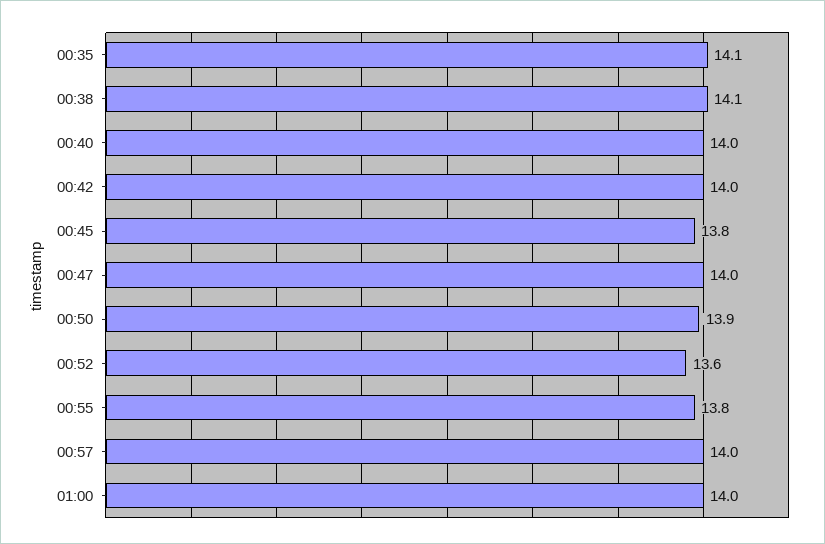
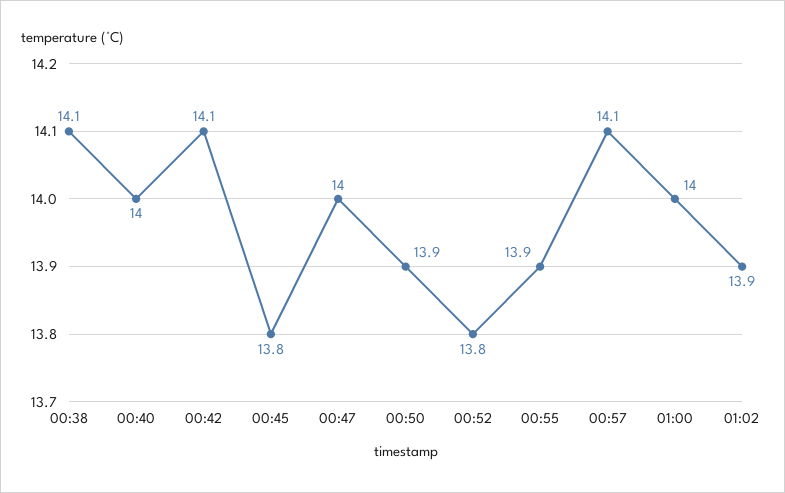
00:35: 14.1 -> none
00:42: 14 -> 14.1
00:52: 13.6 -> 13.8
00:55: 13.8 -> 13.9
00:57: 14 -> 14.1
01:02: none -> 13.9

